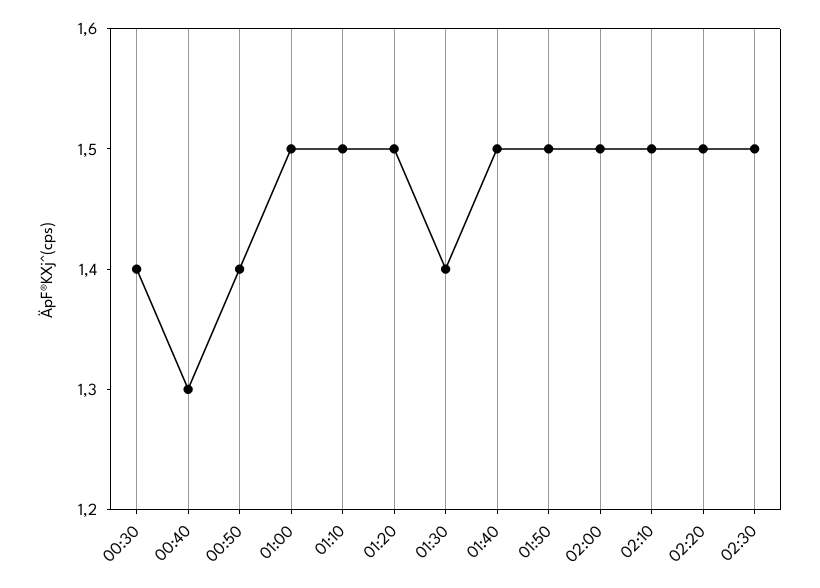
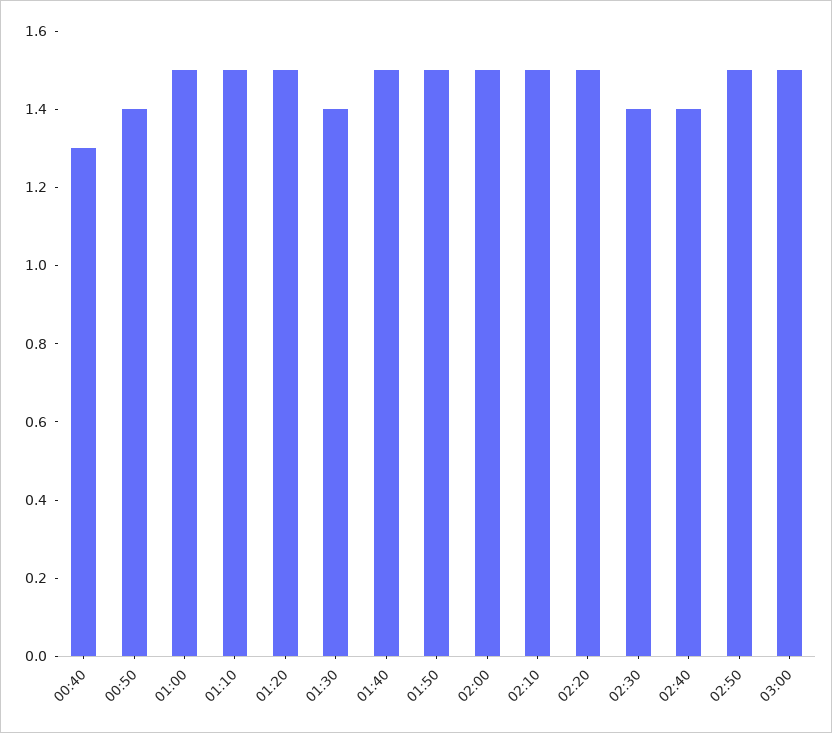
00:30: 1.4 -> none
02:30: 1.5 -> 1.4
02:40: none -> 1.4
02:50: none -> 1.5
03:00: none -> 1.5

